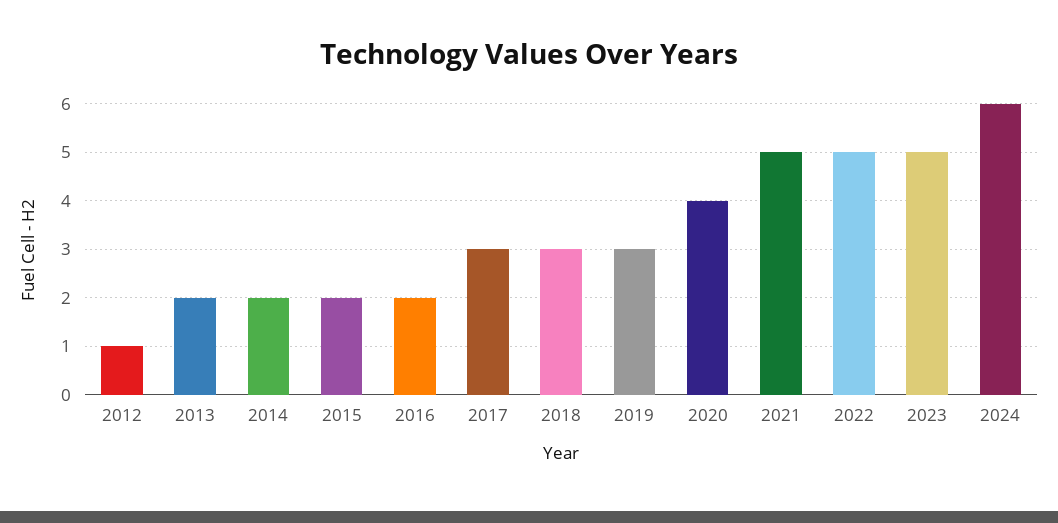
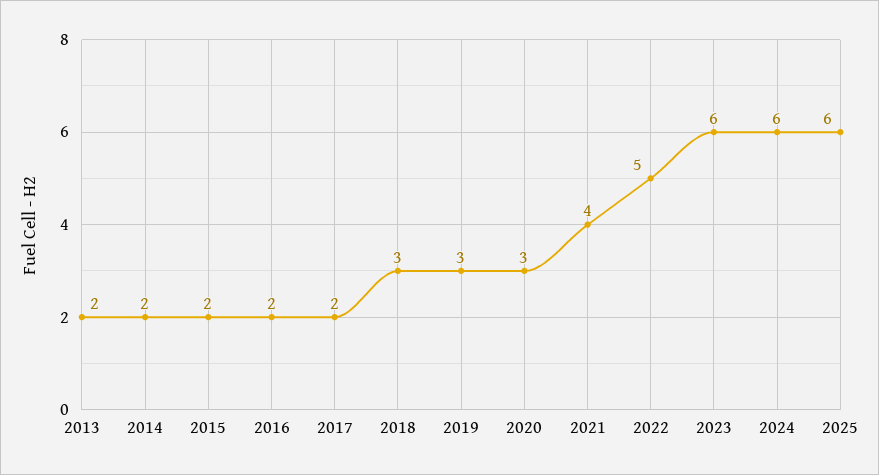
2012: 1 -> none
2017: 3 -> 2
2020: 4 -> 3
2021: 5 -> 4
2023: 5 -> 6
2025: none -> 6

